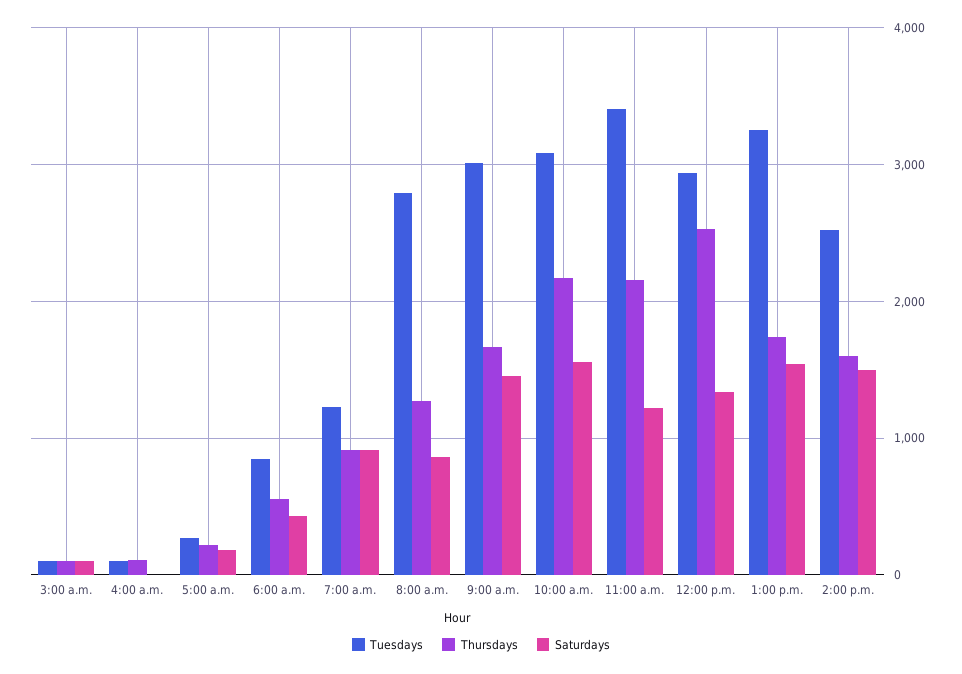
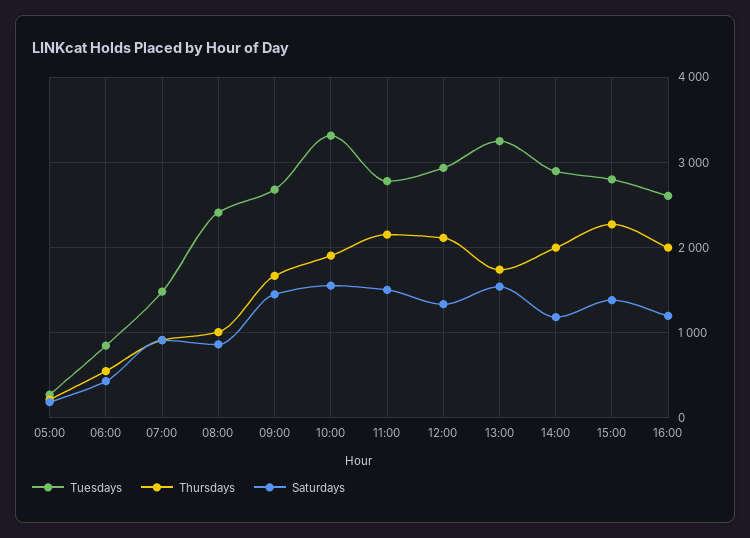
Tuesdays, 3:00 a.m.: 100 -> none
Thursdays, 3:00 a.m.: 100 -> none
Saturdays, 3:00 a.m.: 100 -> none
Tuesdays, 4:00 a.m.: 100 -> none
Thursdays, 4:00 a.m.: 100 -> none
Saturdays, 4:00 a.m.: 0 -> none
Tuesdays, 7:00 a.m.: 1200 -> 1500
Tuesdays, 8:00 a.m.: 2800 -> 2400
Thursdays, 8:00 a.m.: 1300 -> 1000
Tuesdays, 9:00 a.m.: 3000 -> 2700
Tuesdays, 10:00 a.m.: 3100 -> 3300
Thursdays, 10:00 a.m.: 2200 -> 1900
Tuesdays, 11:00 a.m.: 3400 -> 2800
Saturdays, 11:00 a.m.: 1200 -> 1500
Thursdays, 12:00 p.m.: 2500 -> 2100
Tuesdays, 2:00 p.m.: 2500 -> 2900
Thursdays, 2:00 p.m.: 1600 -> 2000
Saturdays, 2:00 p.m.: 1500 -> 1200
Tuesdays, 15:00: none -> 2800
Thursdays, 15:00: none -> 2300
Saturdays, 15:00: none -> 1400
Tuesdays, 16:00: none -> 2600
Thursdays, 16:00: none -> 2000
Saturdays, 16:00: none -> 1200

